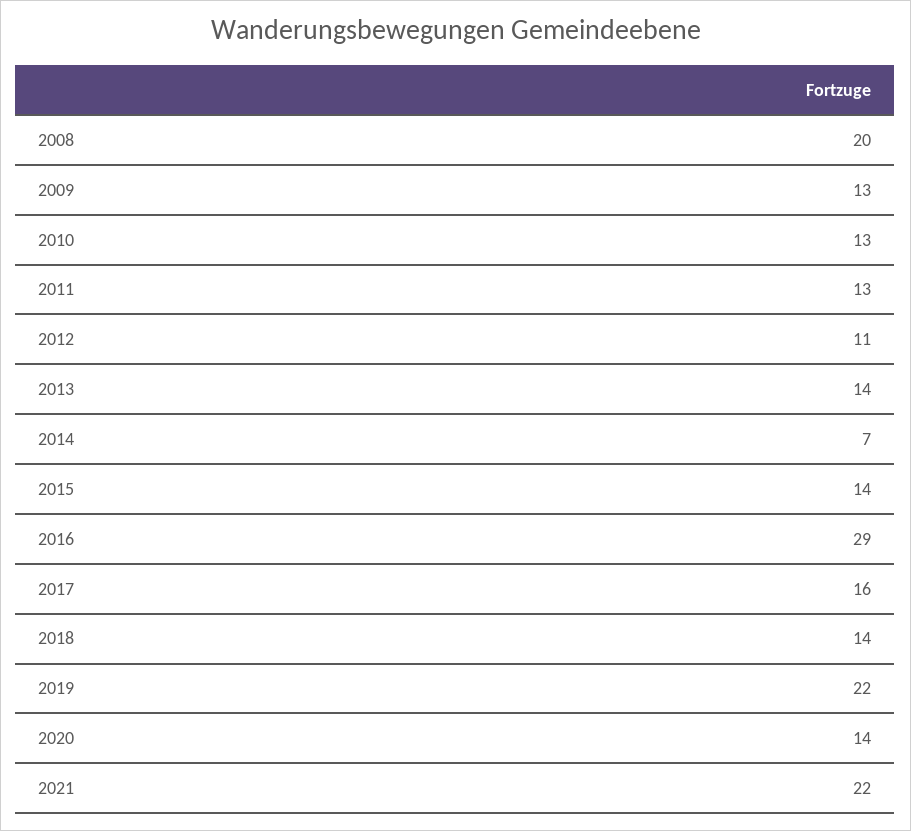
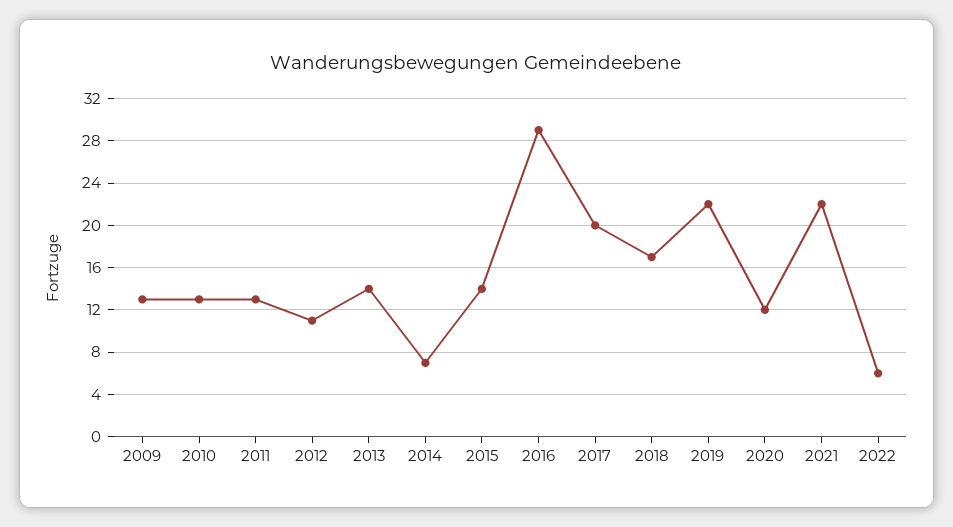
2008: 20 -> none
2017: 16 -> 20
2018: 14 -> 17
2020: 14 -> 12
2022: none -> 6

